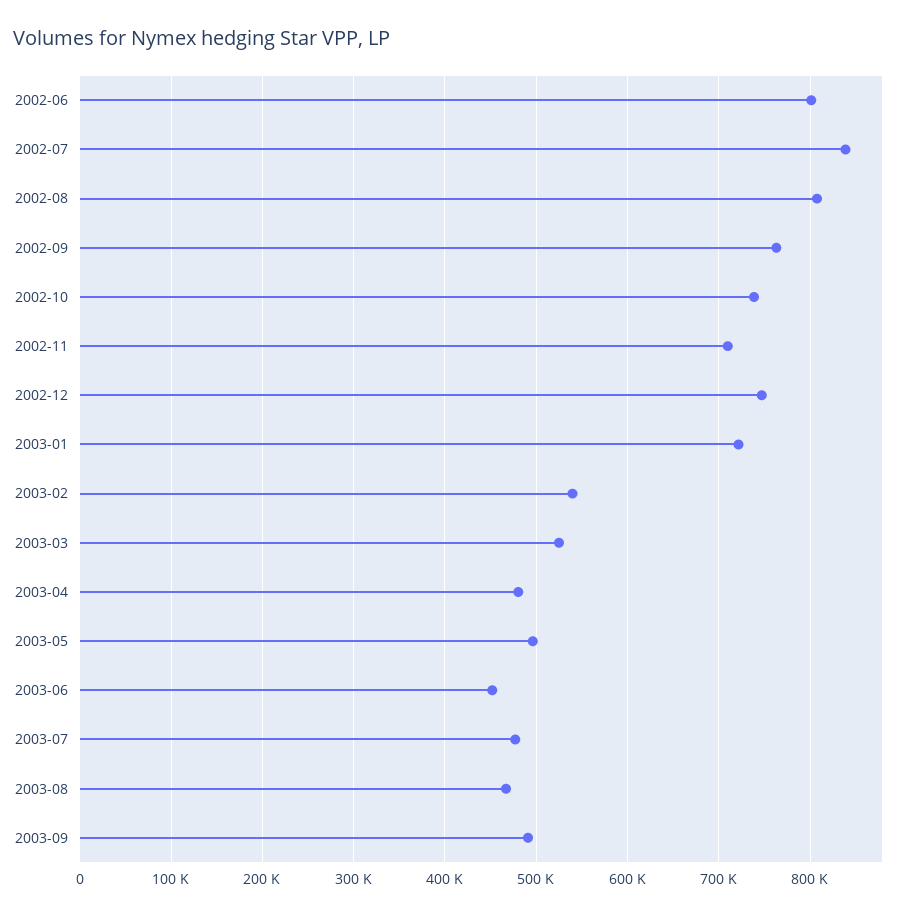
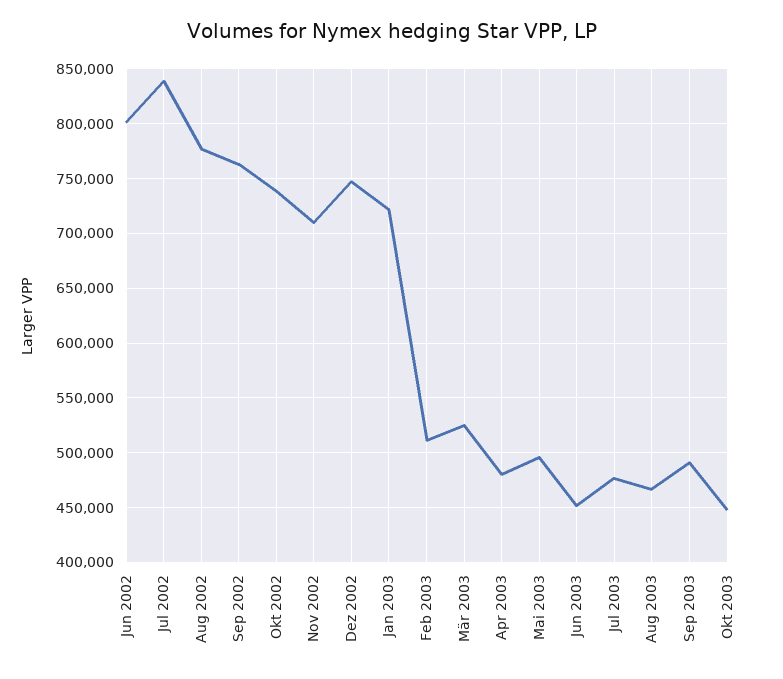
2002-08: 810000 -> 780000
2003-02: 540000 -> 510000
Okt 2003: none -> 450000

